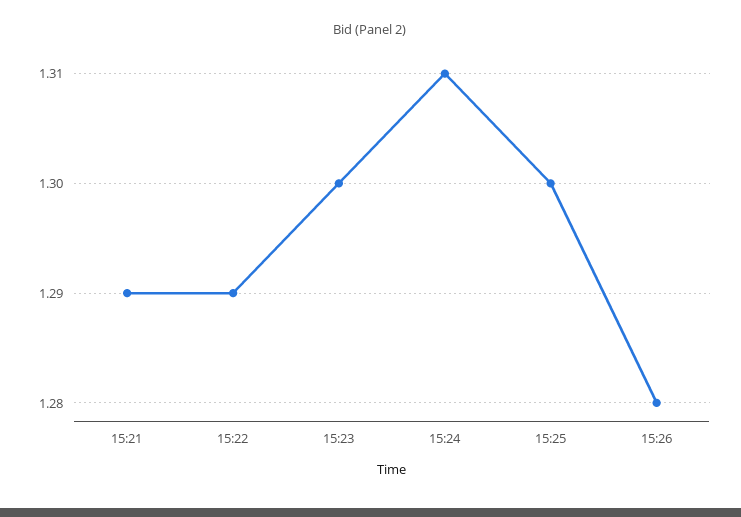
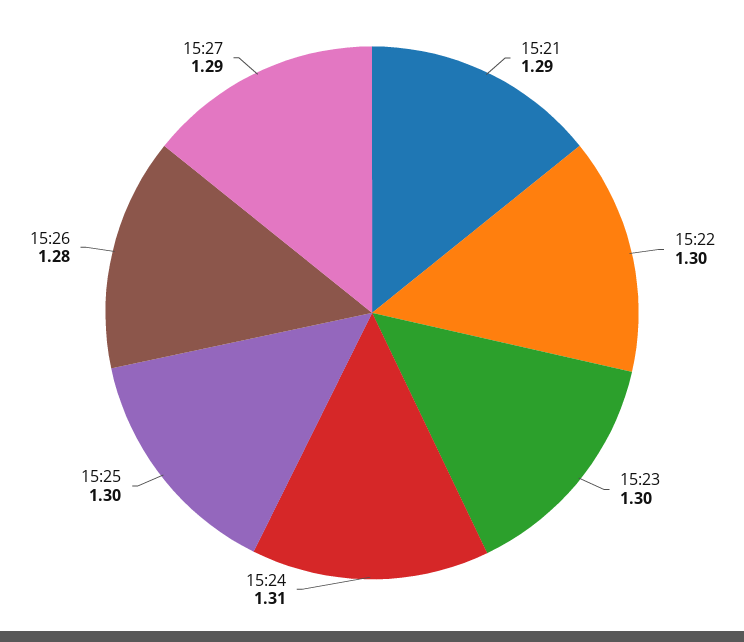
15:22: 1.29 -> 1.3
15:27: none -> 1.29

